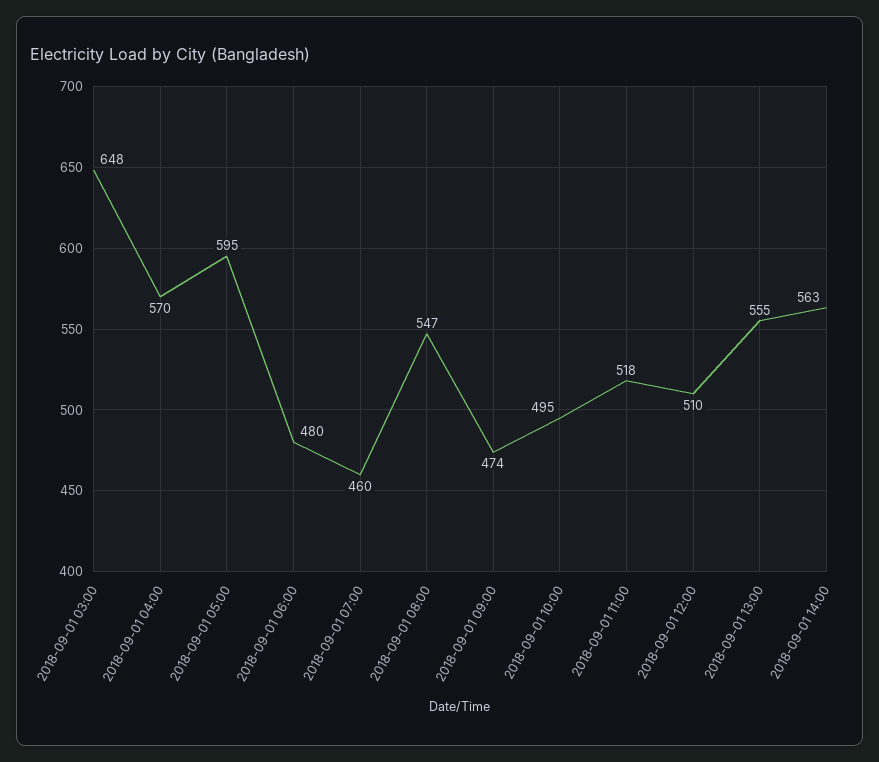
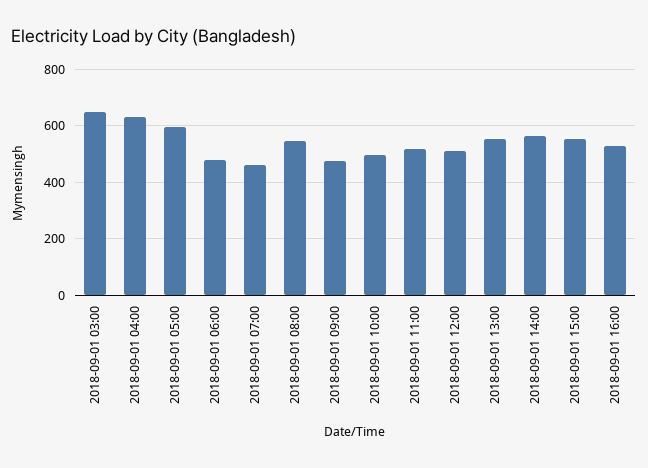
2018-09-01 04:00: 570 -> 625
2018-09-01 15:00: none -> 550
2018-09-01 16:00: none -> 525

